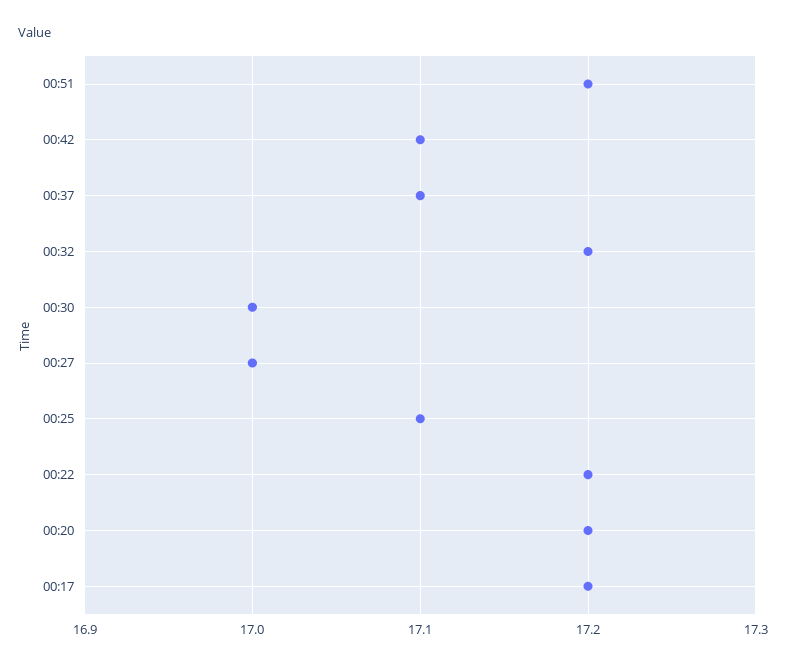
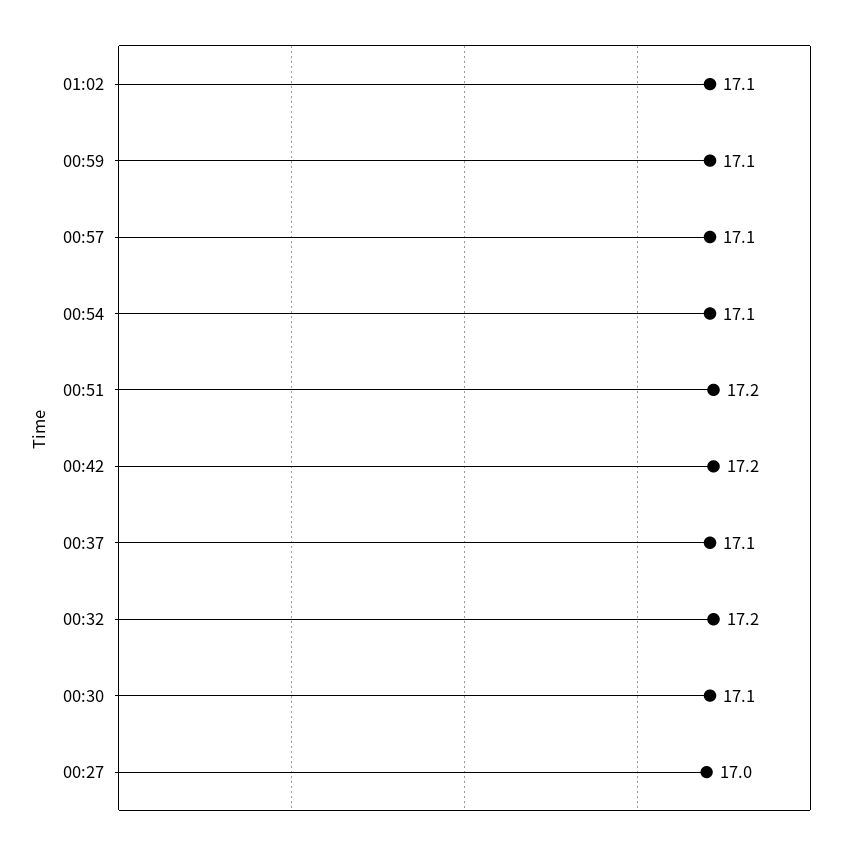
00:42: 17.1 -> 17.2
00:30: 17 -> 17.1
00:25: 17.1 -> none
00:22: 17.2 -> none
00:20: 17.2 -> none
00:17: 17.2 -> none
01:02: none -> 17.1
00:59: none -> 17.1
00:57: none -> 17.1
00:54: none -> 17.1

